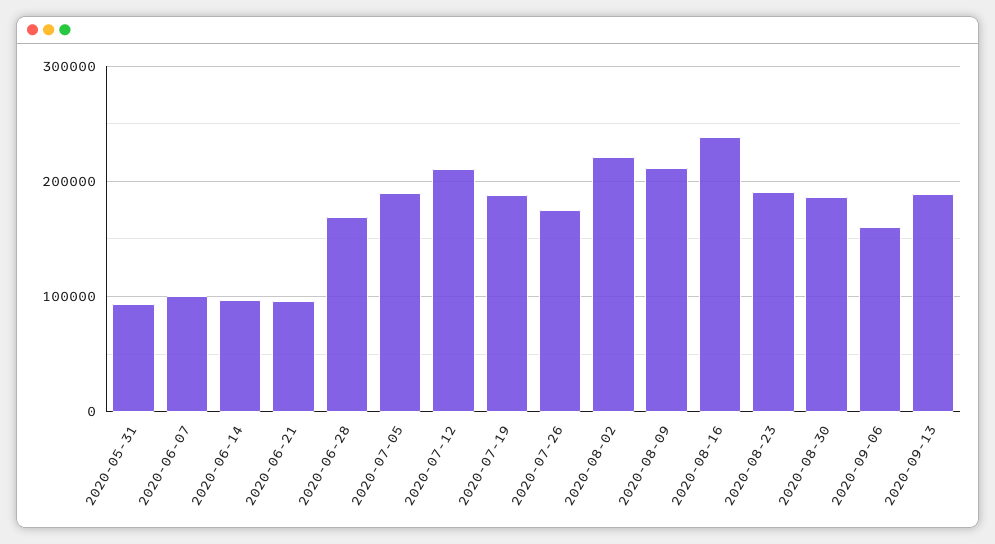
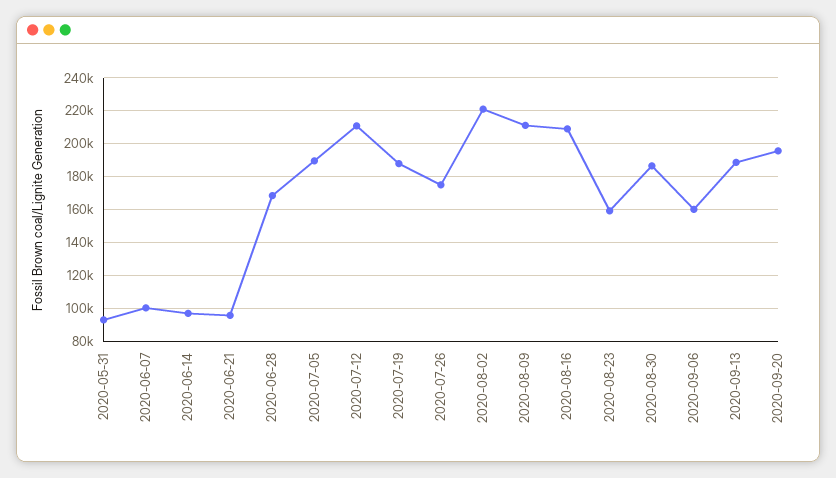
2020-08-16: 240000 -> 210000
2020-08-23: 190000 -> 160000
2020-09-20: none -> 195000

